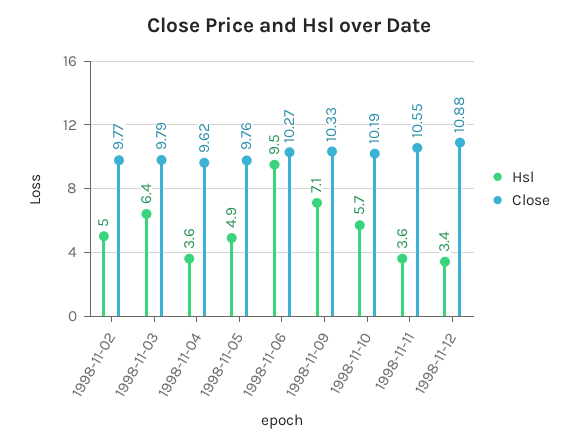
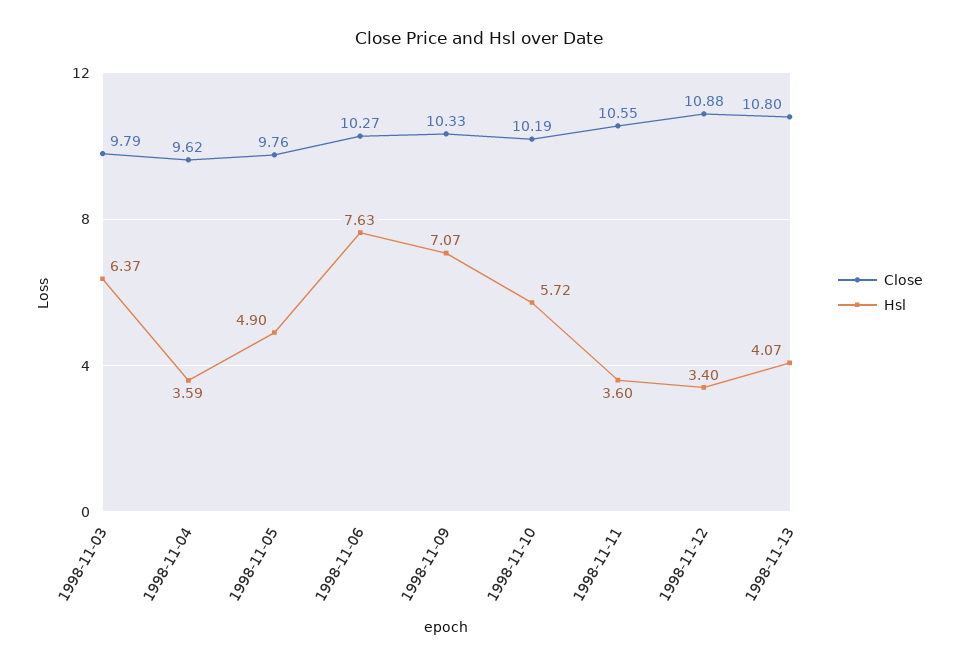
Hsl, 1998-11-02: 5 -> none
Close, 1998-11-02: 9.77 -> none
Hsl, 1998-11-06: 9.5 -> 7.63
Close, 1998-11-13: none -> 10.8
Hsl, 1998-11-13: none -> 4.07

